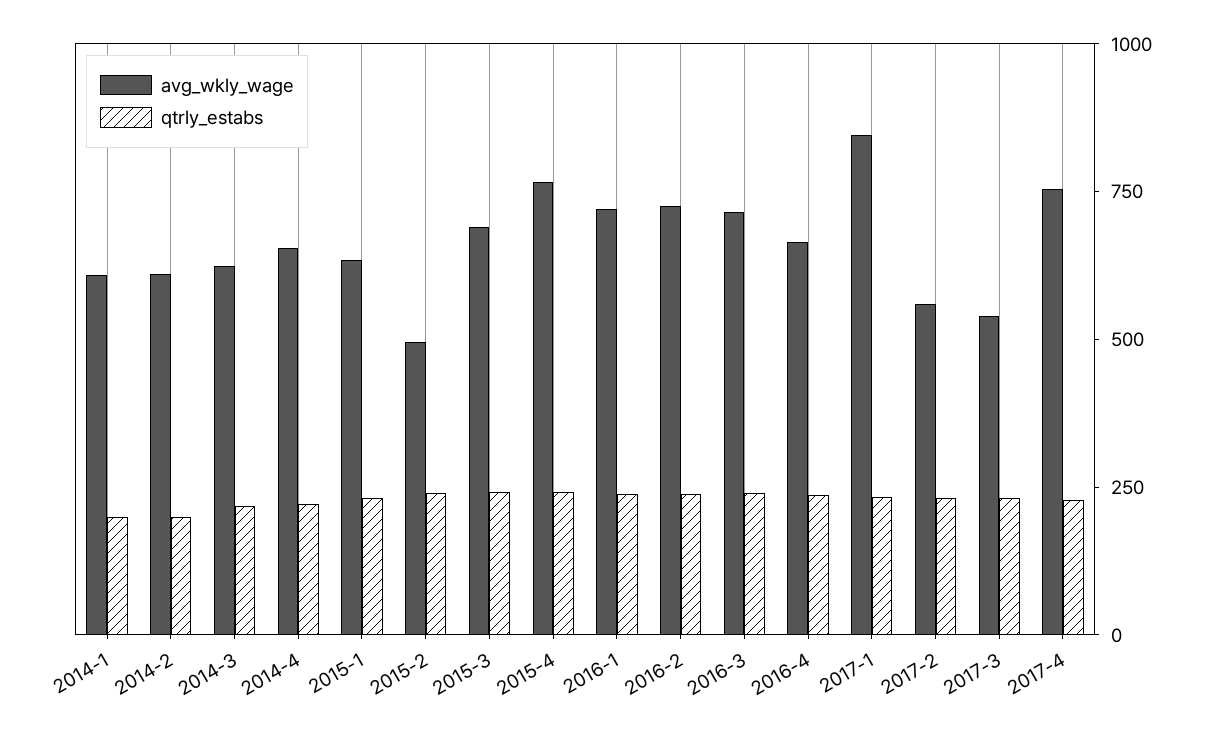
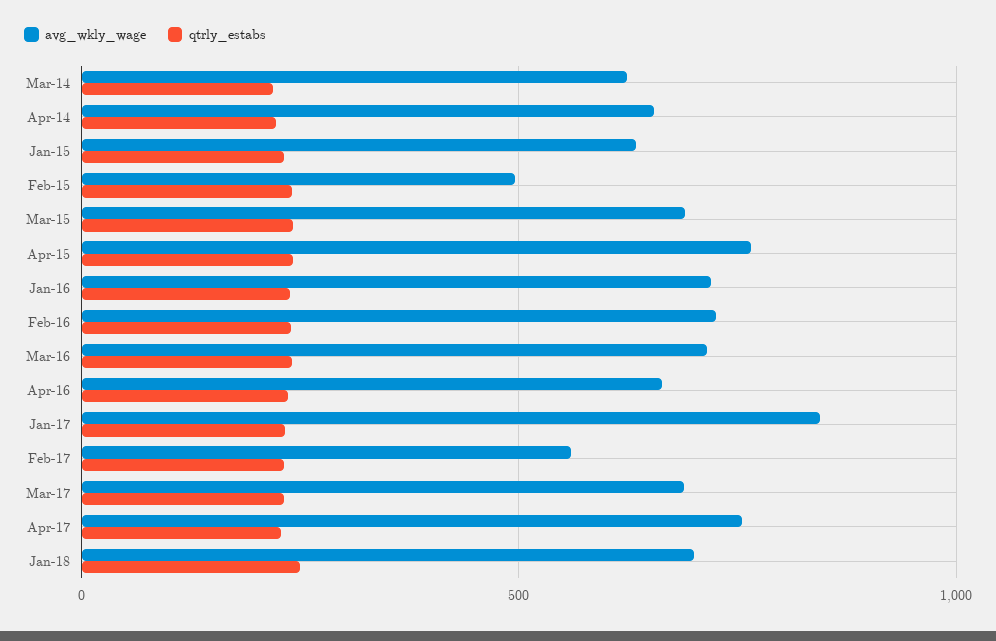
avg_wkly_wage, 2014-1: 600 -> none
qtrly_estabs, 2014-1: 200 -> none
avg_wkly_wage, 2014-2: 600 -> none
qtrly_estabs, 2014-2: 200 -> none
avg_wkly_wage, 2017-3: 550 -> 700
avg_wkly_wage, Jan-18: none -> 700
qtrly_estabs, Jan-18: none -> 250

